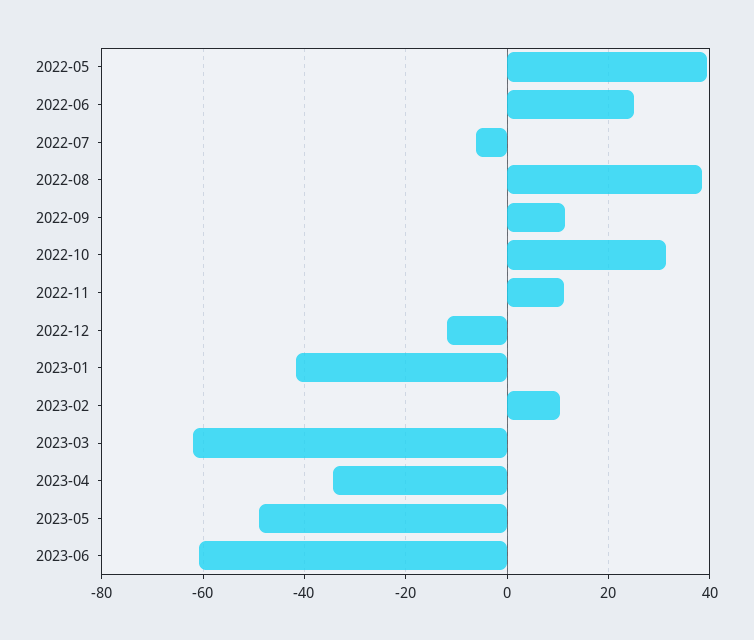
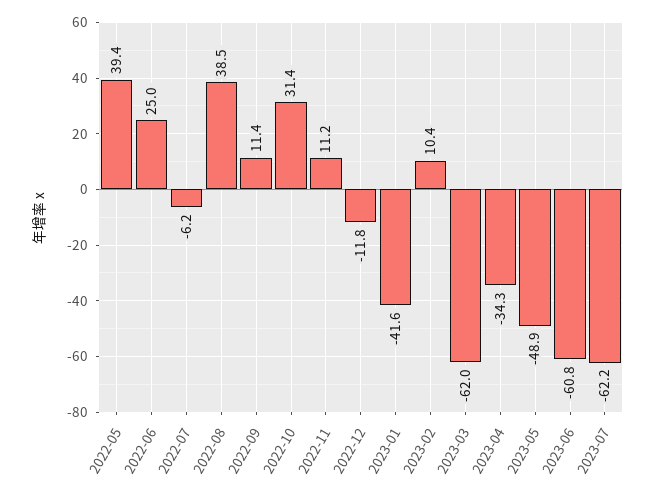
2023-07: none -> -62.2

